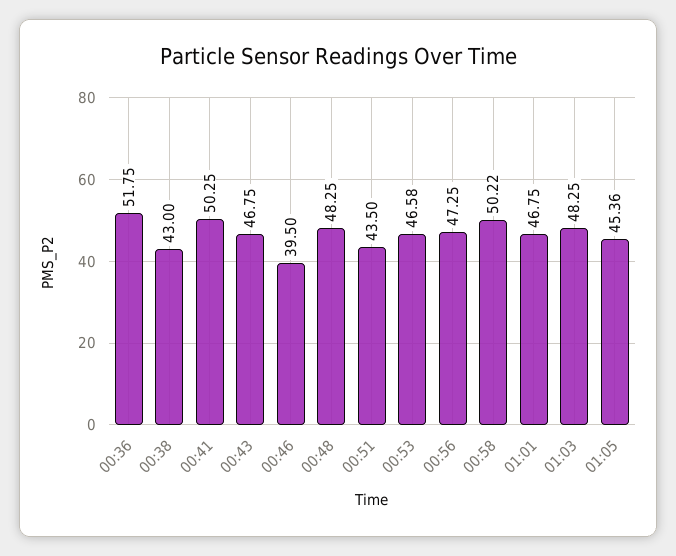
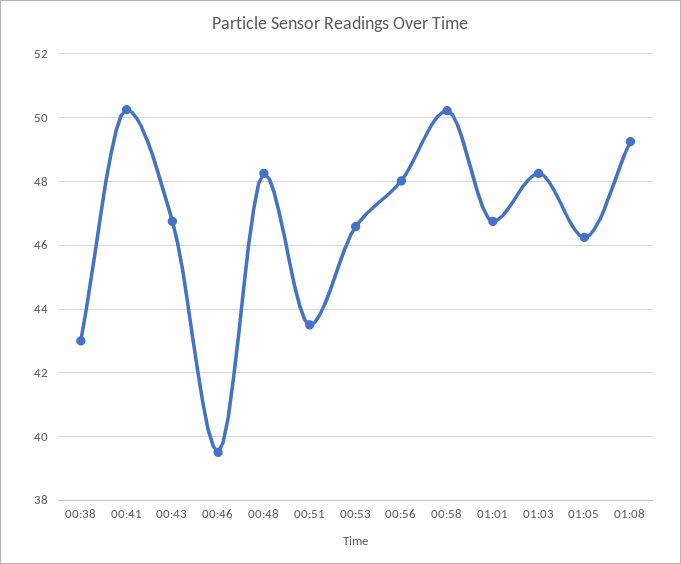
00:36: 51.75 -> none
00:56: 47.25 -> 48
01:05: 45.36 -> 46.2
01:08: none -> 49.2

